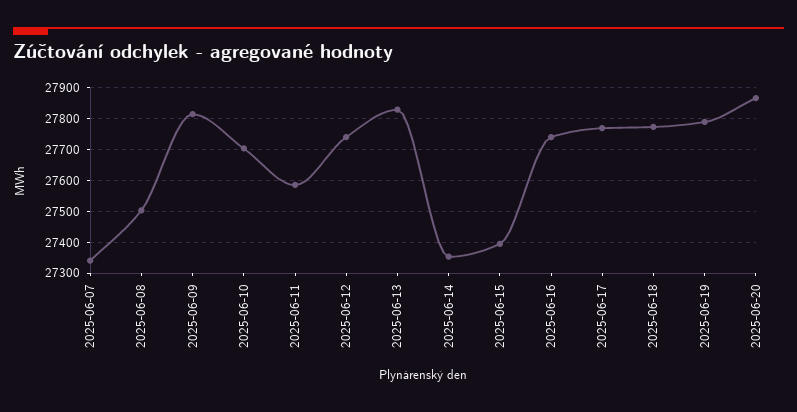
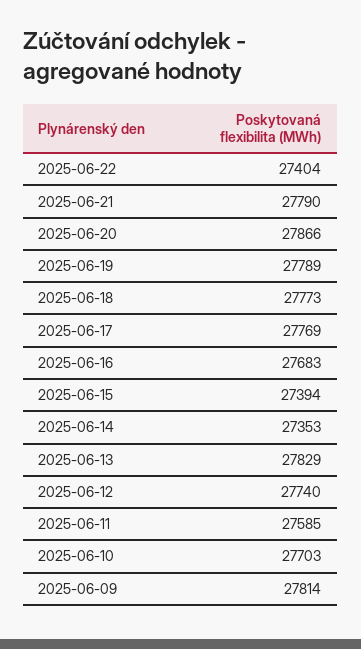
2025-06-07: 27340 -> none
2025-06-08: 27500 -> none
2025-06-16: 27740 -> 27683
2025-06-22: none -> 27404
2025-06-21: none -> 27790

